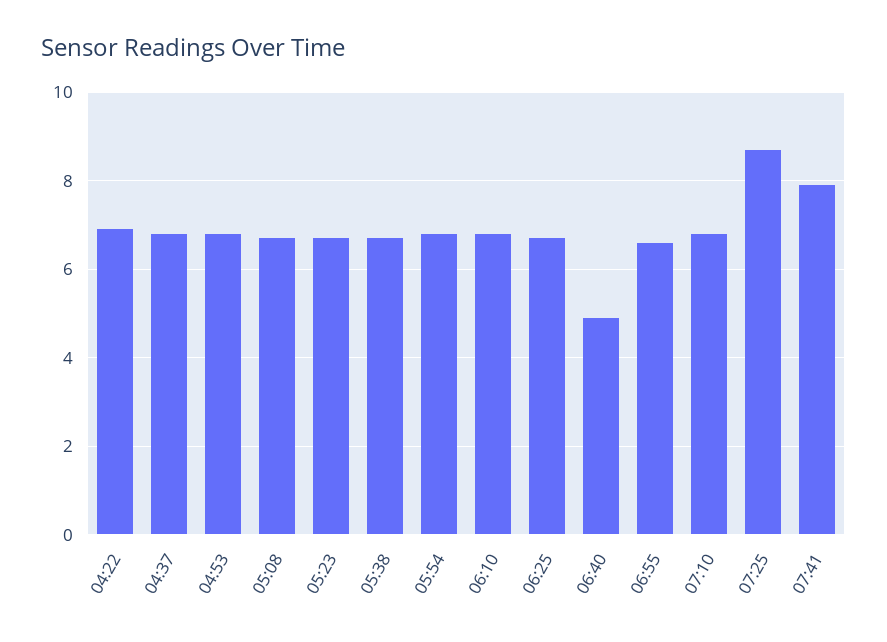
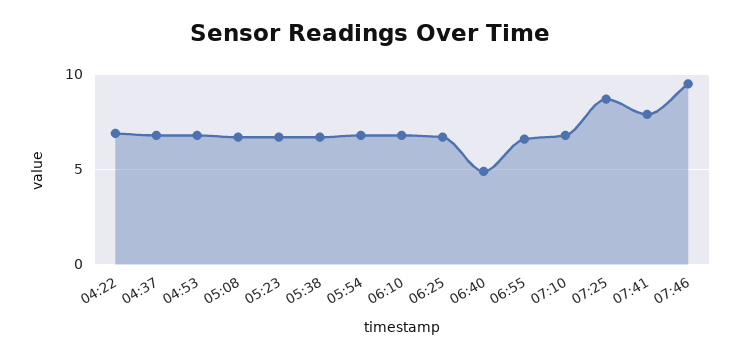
07:46: none -> 9.5

